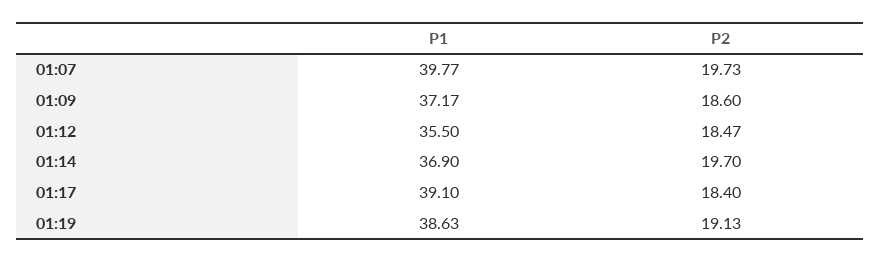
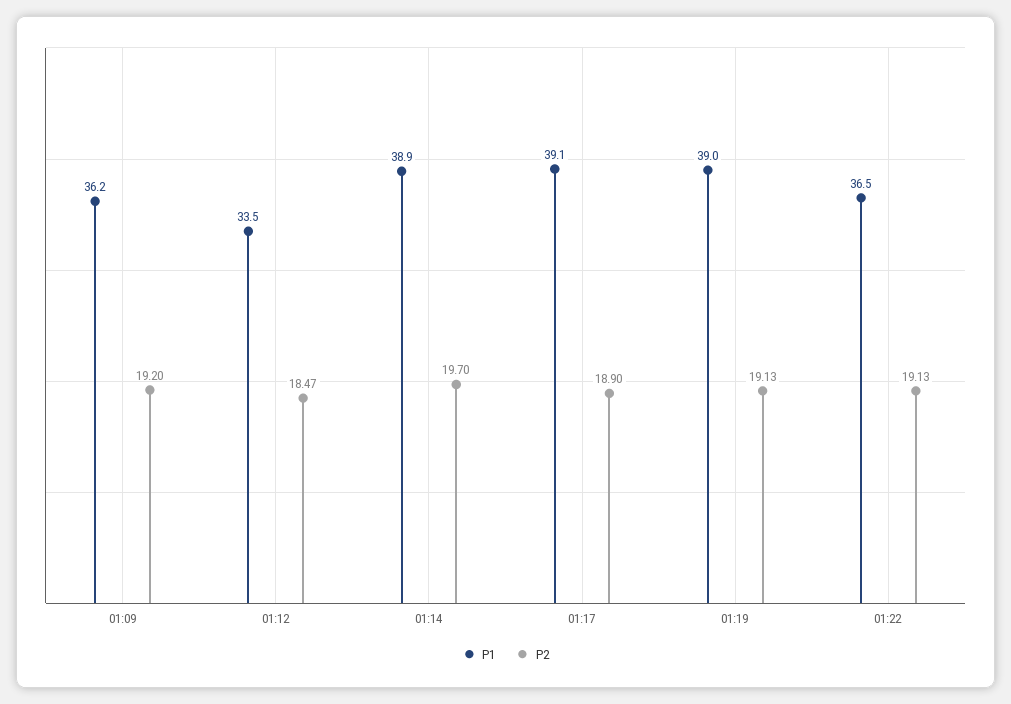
P1, 01:07: 39.77 -> none
P2, 01:07: 19.73 -> none
P1, 01:09: 37.17 -> 36.2
P2, 01:09: 18.6 -> 19.2
P1, 01:12: 35.5 -> 33.5
P1, 01:14: 36.9 -> 38.9
P2, 01:17: 18.4 -> 18.9
P1, 01:19: 38.63 -> 39
P1, 01:22: none -> 36.5
P2, 01:22: none -> 19.13

